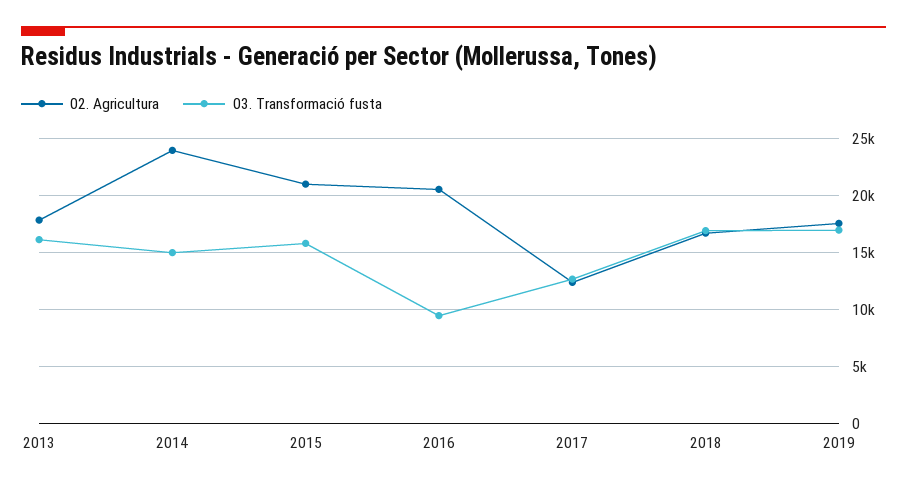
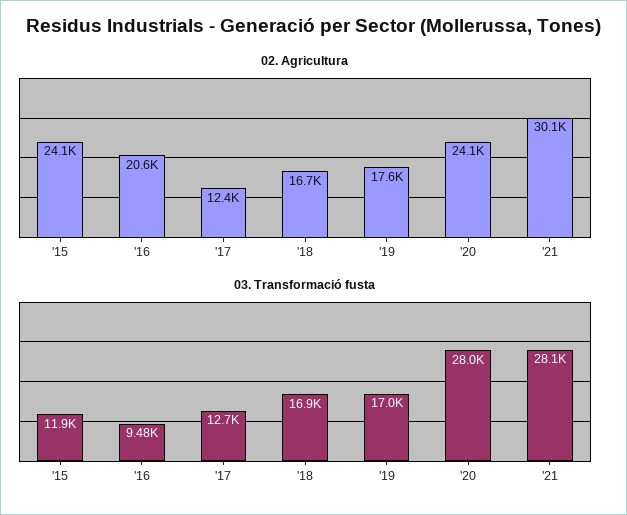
02. Agricultura, 2013: 18000 -> none
03. Transformació fusta, 2013: 16000 -> none
02. Agricultura, 2014: 24000 -> none
03. Transformació fusta, 2014: 15000 -> none
02. Agricultura, 2015: 21000 -> 24100
03. Transformació fusta, 2015: 16000 -> 11900
02. Agricultura, '20: none -> 24100
02. Agricultura, '21: none -> 30100
03. Transformació fusta, '20: none -> 28000
03. Transformació fusta, '21: none -> 28100

